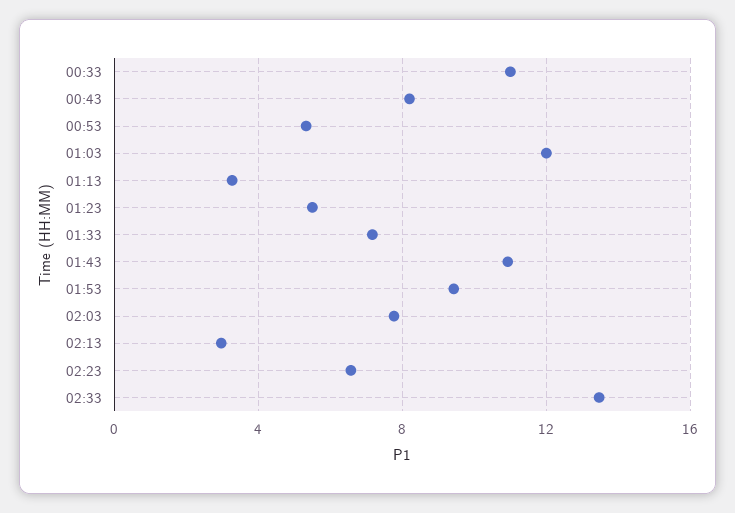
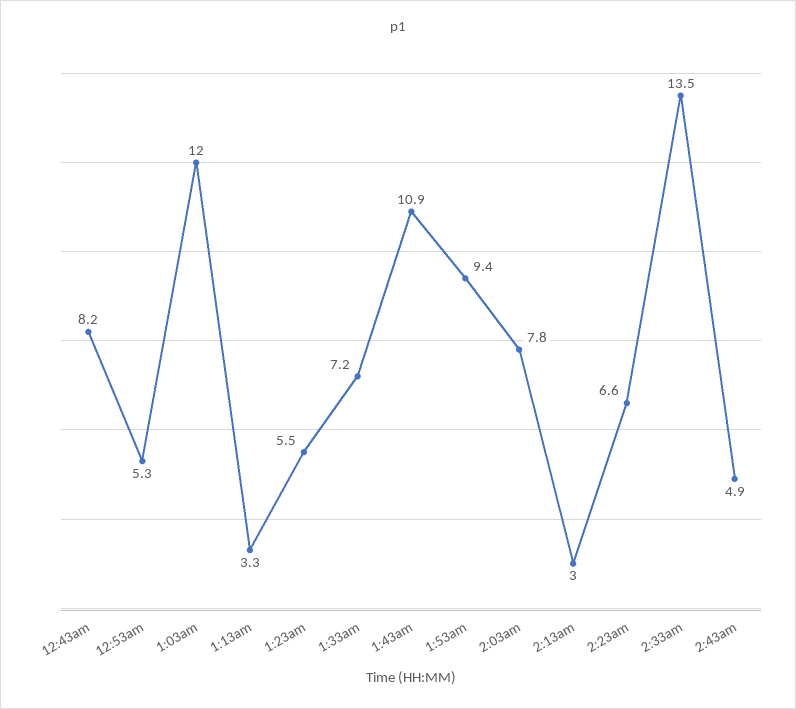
00:33: 11 -> none
2:43am: none -> 4.9

